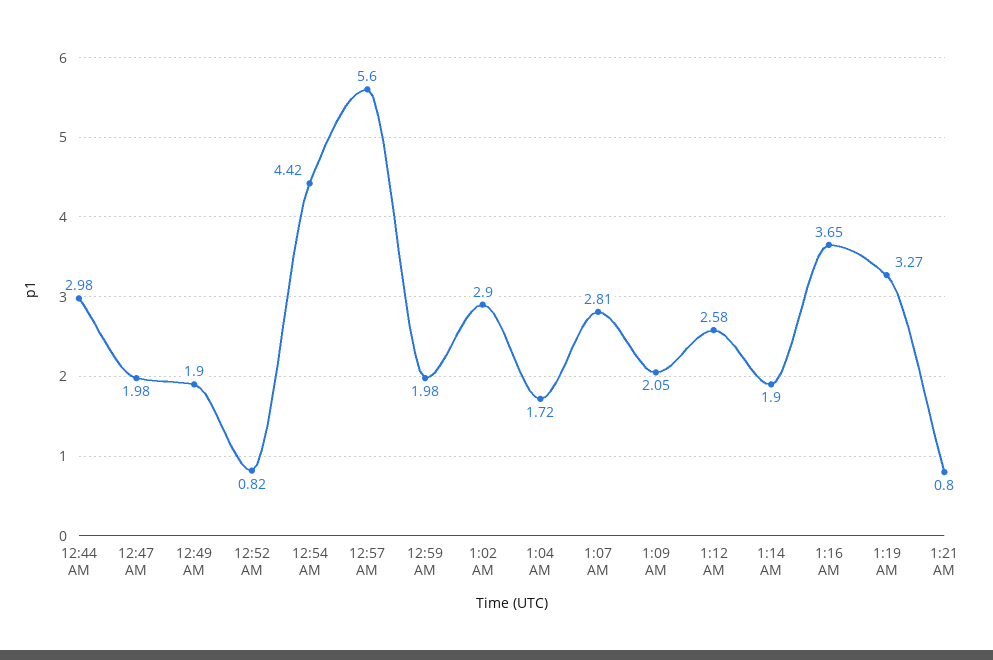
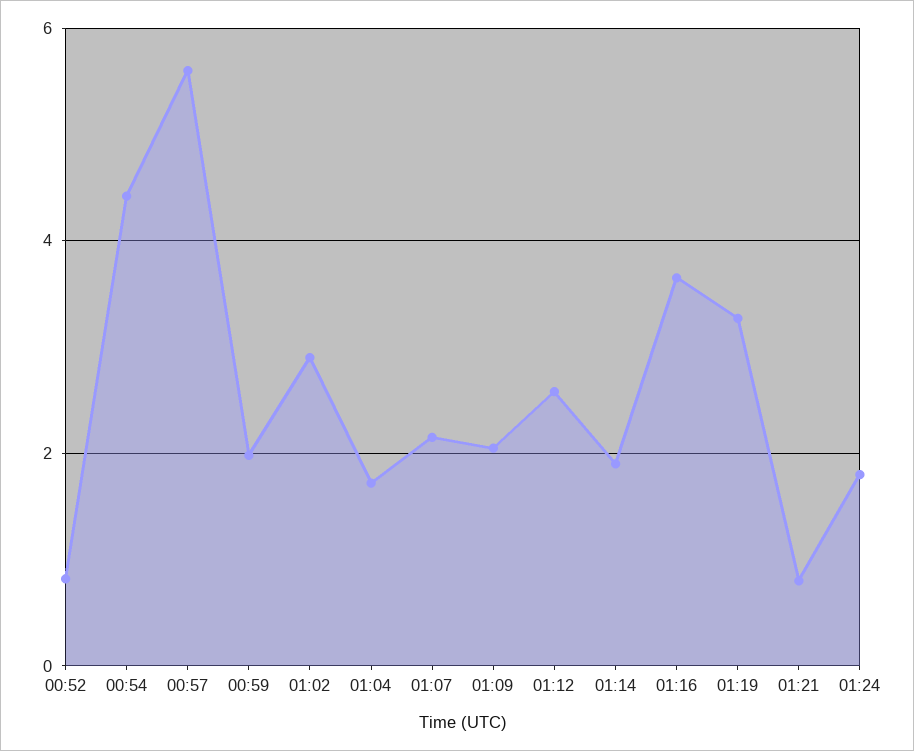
12:44 AM: 2.98 -> none
12:47 AM: 1.98 -> none
12:49 AM: 1.9 -> none
1:07 AM: 2.81 -> 2.2
01:24: none -> 1.8

